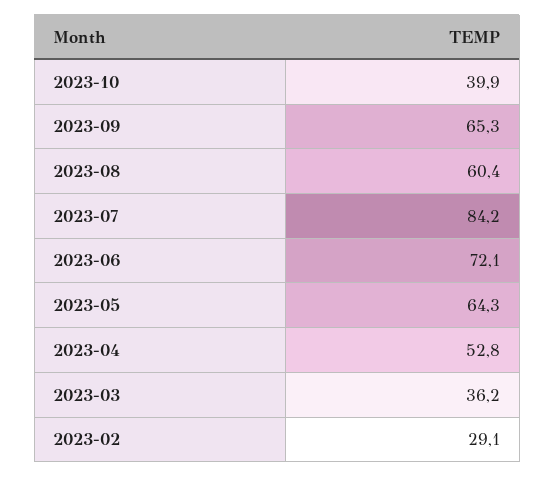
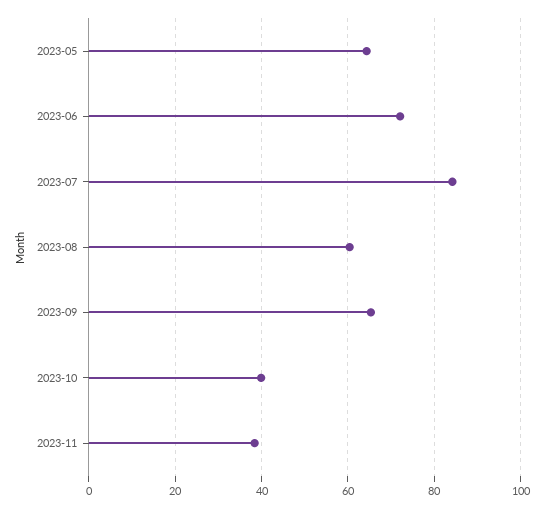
2023-04: 52.8 -> none
2023-03: 36.2 -> none
2023-02: 29.1 -> none
2023-11: none -> 38

